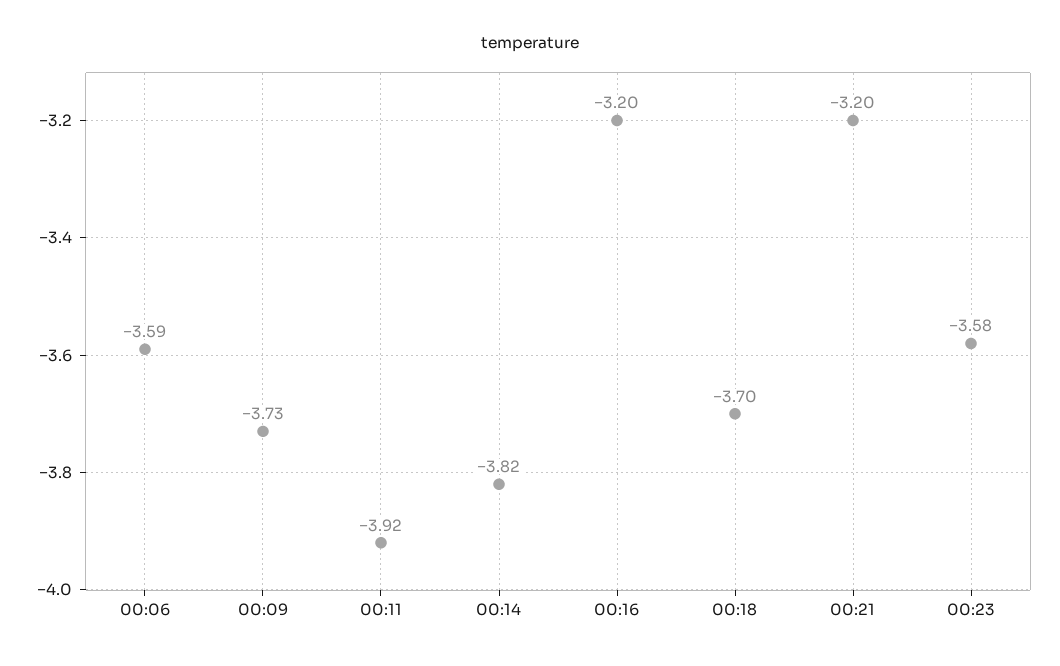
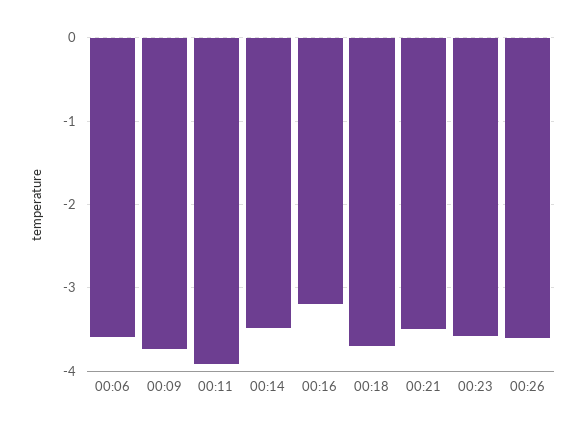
00:14: -3.82 -> -3.5
00:21: -3.2 -> -3.5
00:26: none -> -3.6

